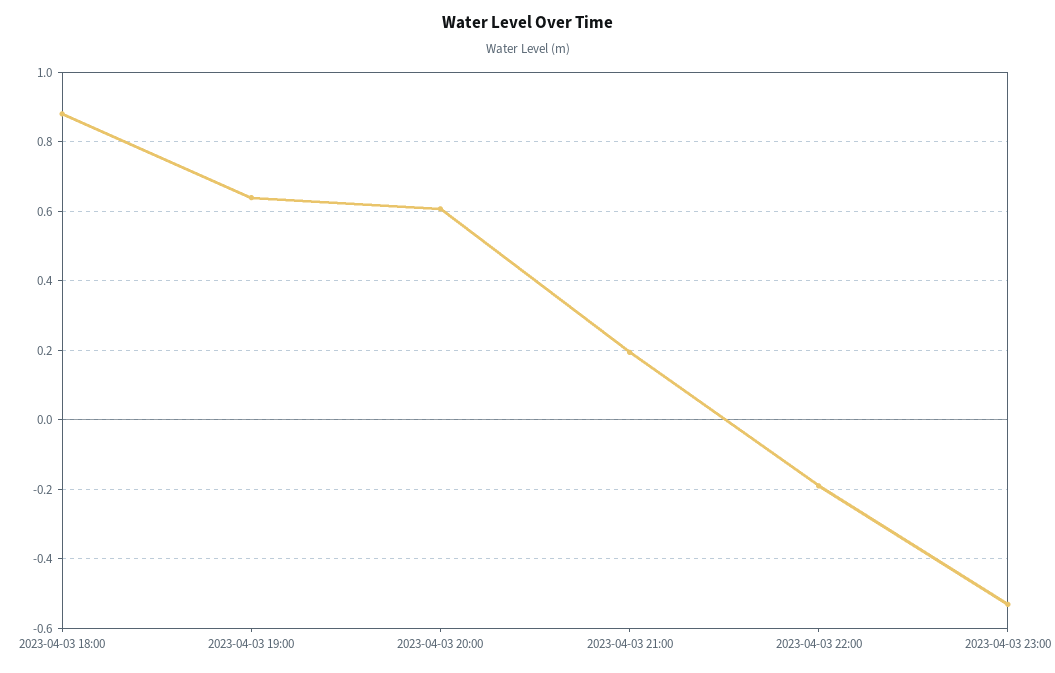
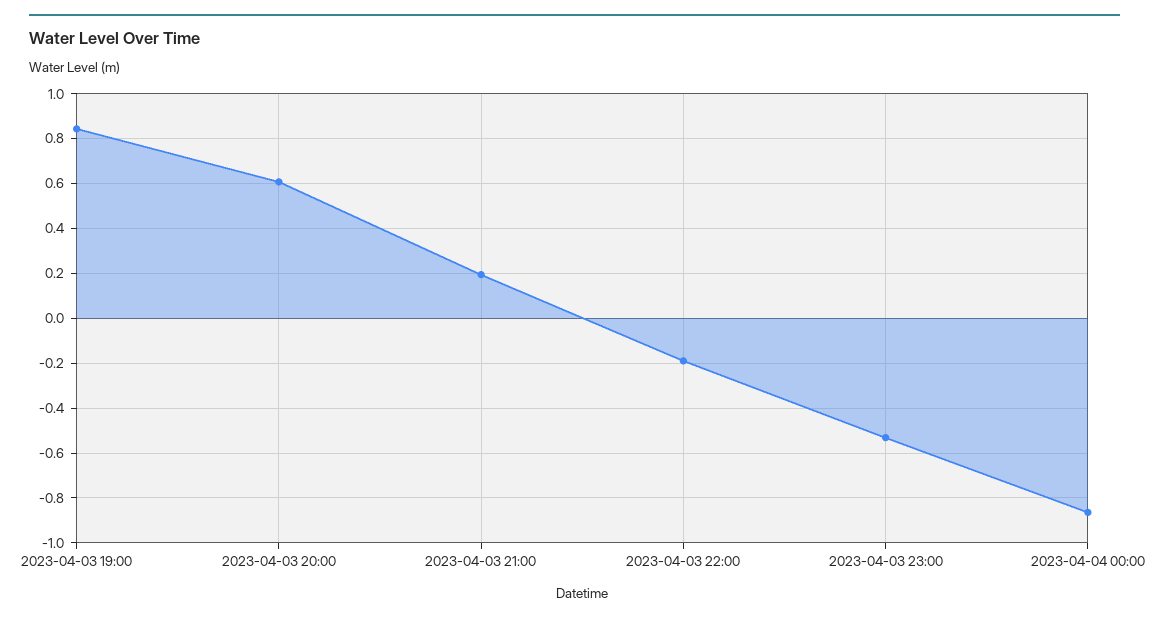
2023-04-03 18:00: 0.88 -> none
2023-04-03 19:00: 0.64 -> 0.85
2023-04-04 00:00: none -> -0.85

